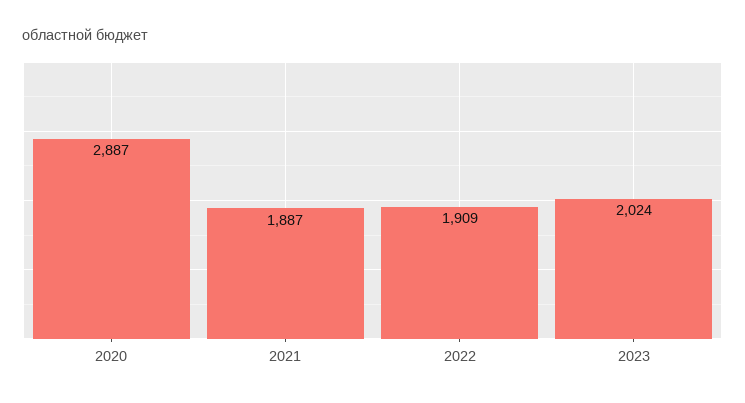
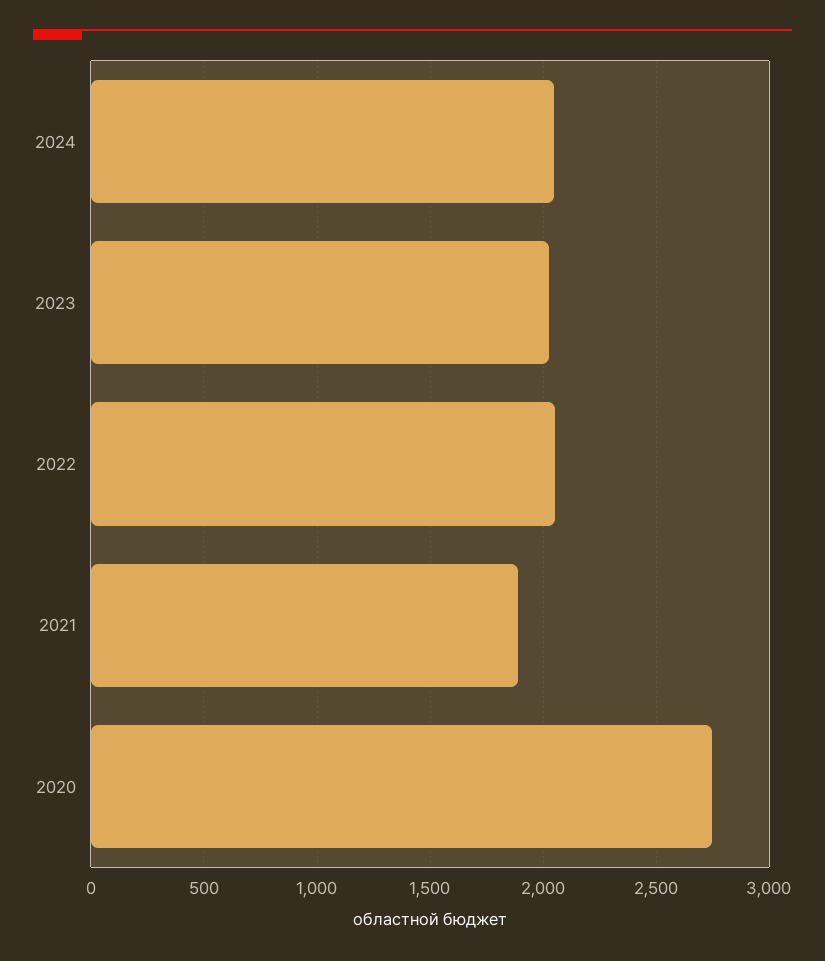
2020: 2887 -> 2750
2022: 1909 -> 2050
2024: none -> 2050

